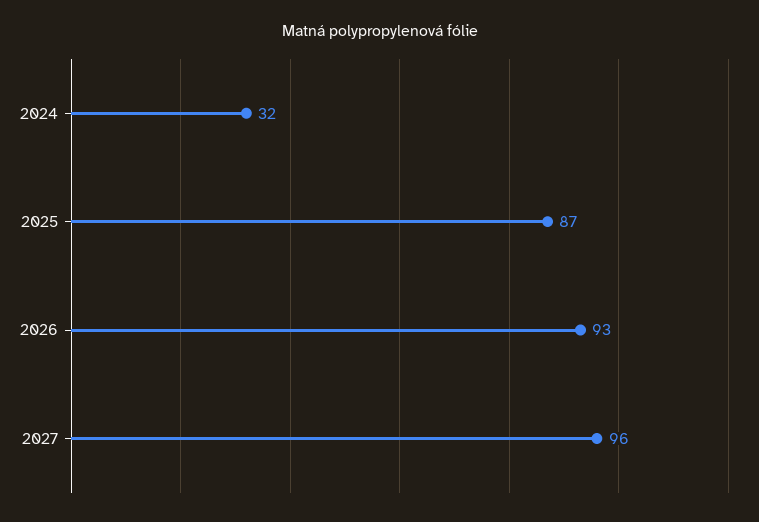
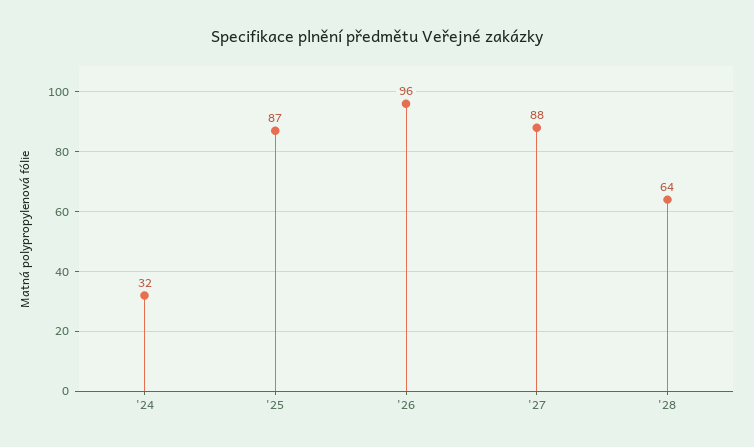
2026: 93 -> 96
2027: 96 -> 88
'28: none -> 64

